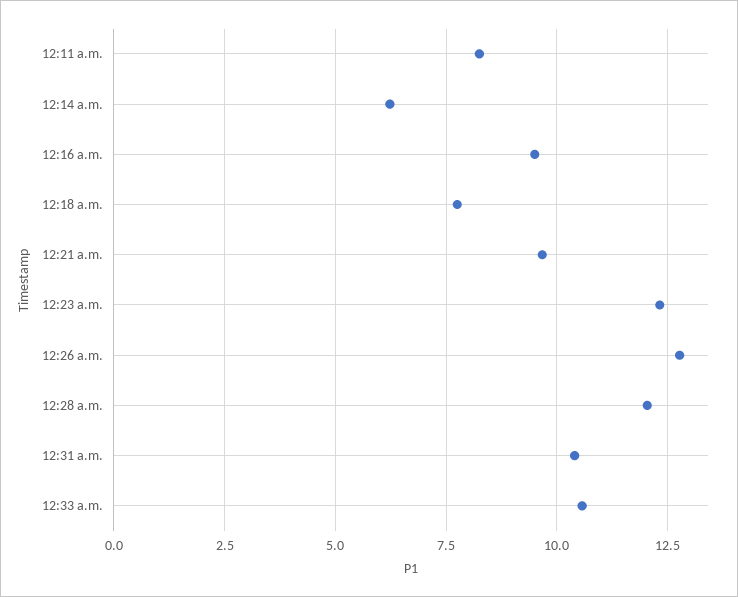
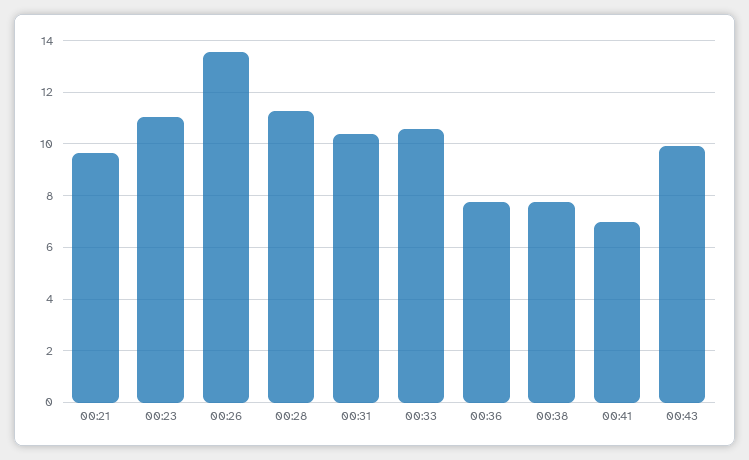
12:11 a.m.: 8.25 -> none
12:14 a.m.: 6.25 -> none
12:16 a.m.: 9.5 -> none
12:18 a.m.: 7.75 -> none
12:23 a.m.: 12.25 -> 11
12:26 a.m.: 12.75 -> 13.5
12:28 a.m.: 12 -> 11.25
00:36: none -> 7.75
00:38: none -> 7.75
00:41: none -> 7
00:43: none -> 10

